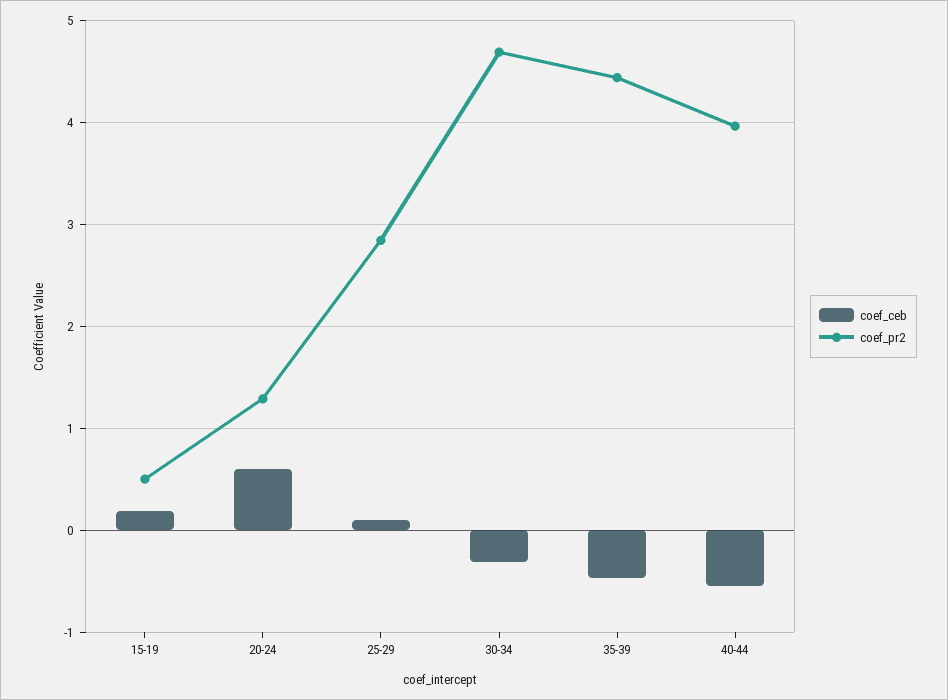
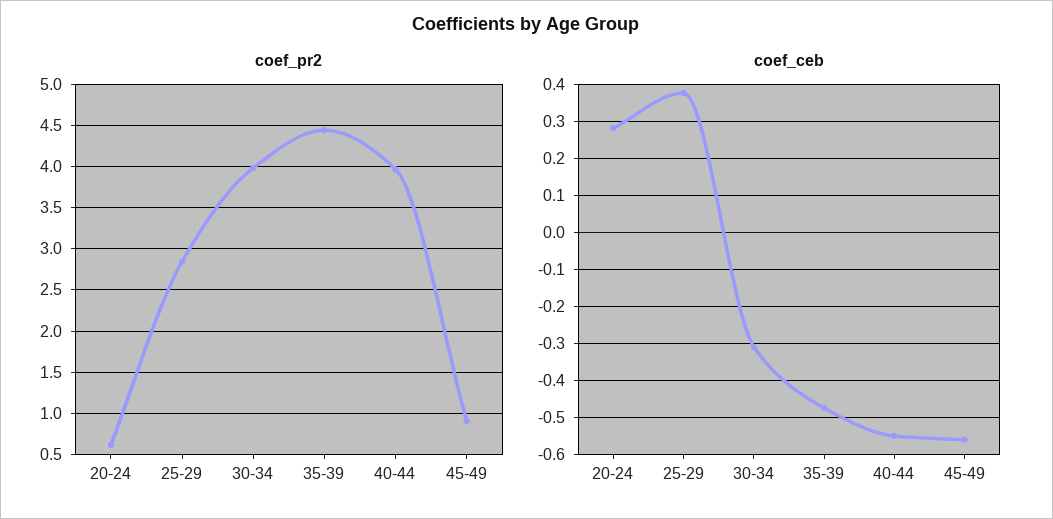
coef_ceb, 15-19: 0.2 -> none
coef_pr2, 15-19: 0.5 -> none
coef_ceb, 20-24: 0.6 -> 0.28
coef_pr2, 20-24: 1.3 -> 0.6
coef_ceb, 25-29: 0.1 -> 0.38
coef_pr2, 30-34: 4.7 -> 4
coef_pr2, 45-49: none -> 0.9
coef_ceb, 45-49: none -> -0.56

